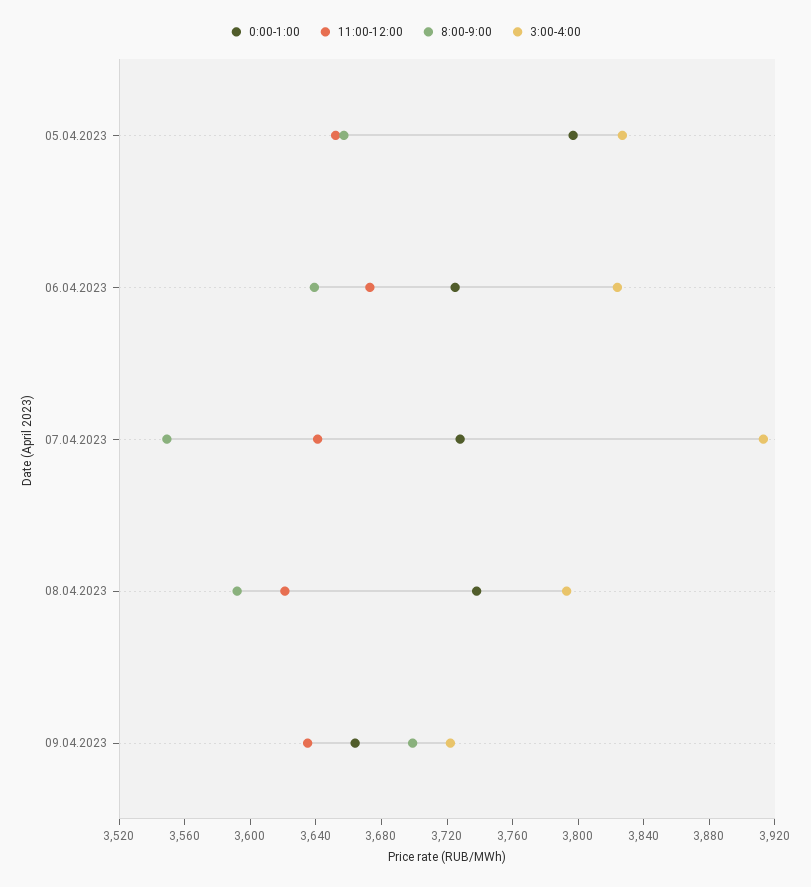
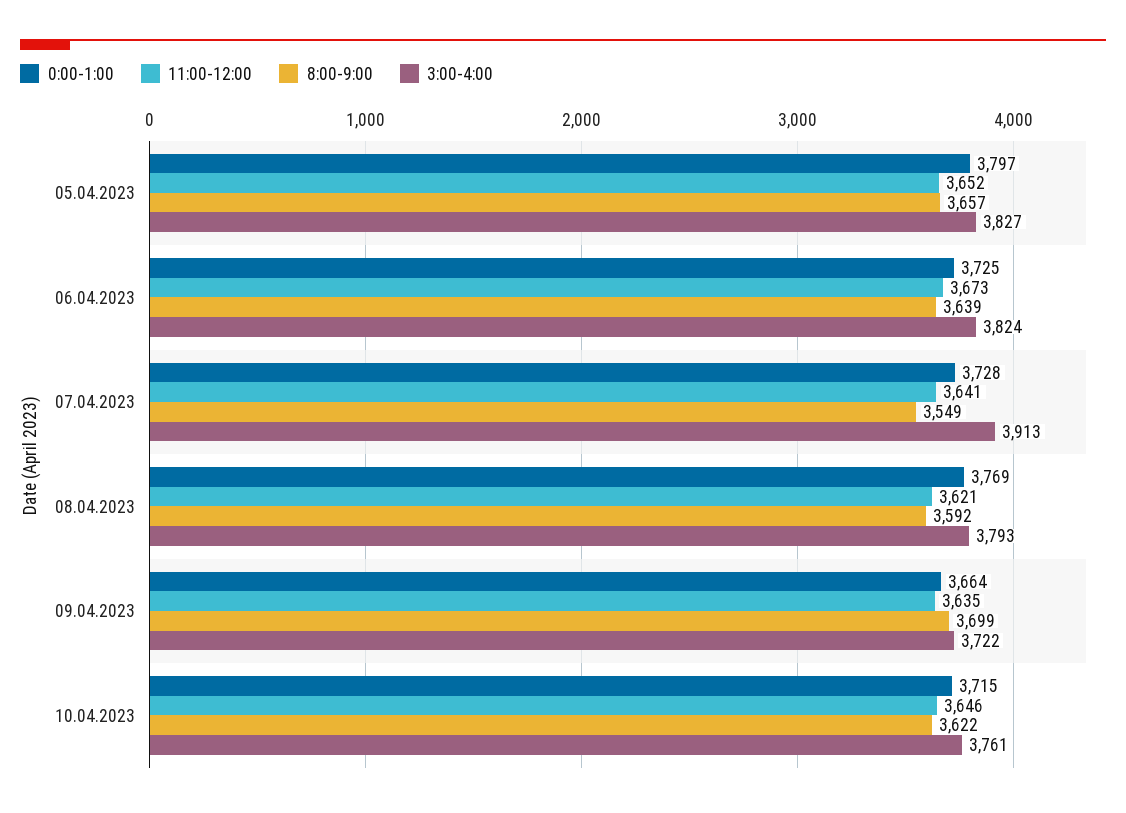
0:00-1:00, 08.04.2023: 3740 -> 3769
0:00-1:00, 10.04.2023: none -> 3715
11:00-12:00, 10.04.2023: none -> 3646
8:00-9:00, 10.04.2023: none -> 3622
3:00-4:00, 10.04.2023: none -> 3761

